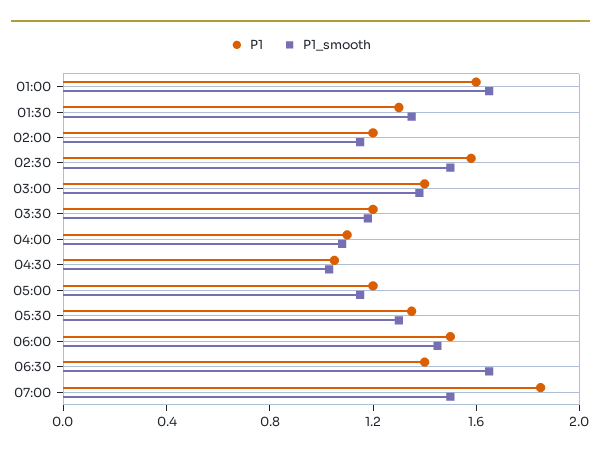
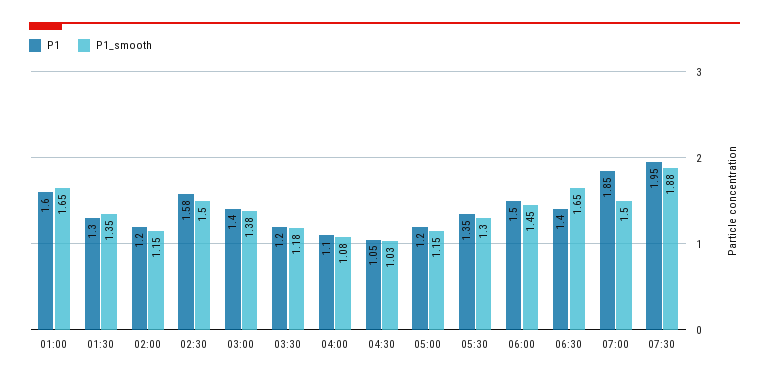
P1, 07:30: none -> 1.95
P1_smooth, 07:30: none -> 1.88

